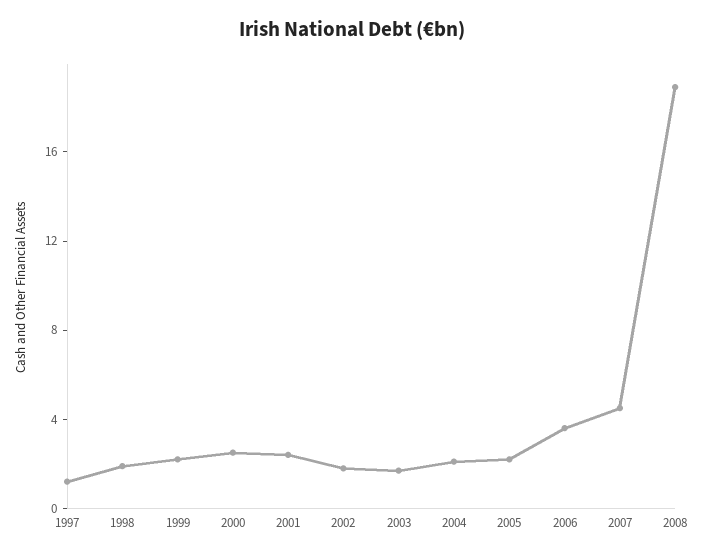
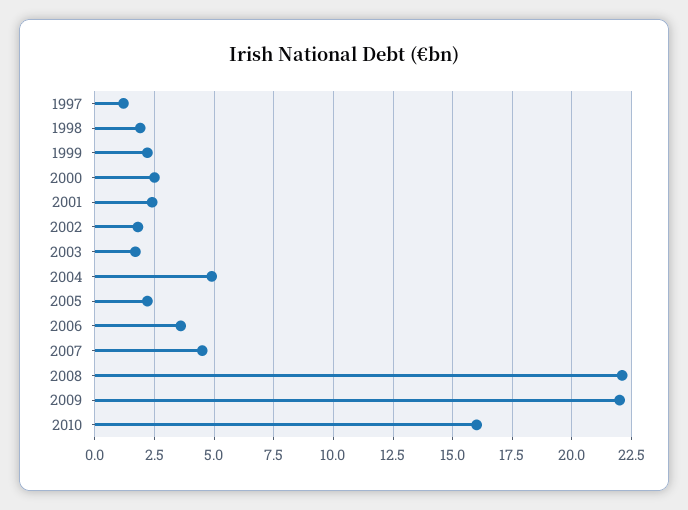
2004: 2 -> 5
2008: 19 -> 22
2009: none -> 22
2010: none -> 16

